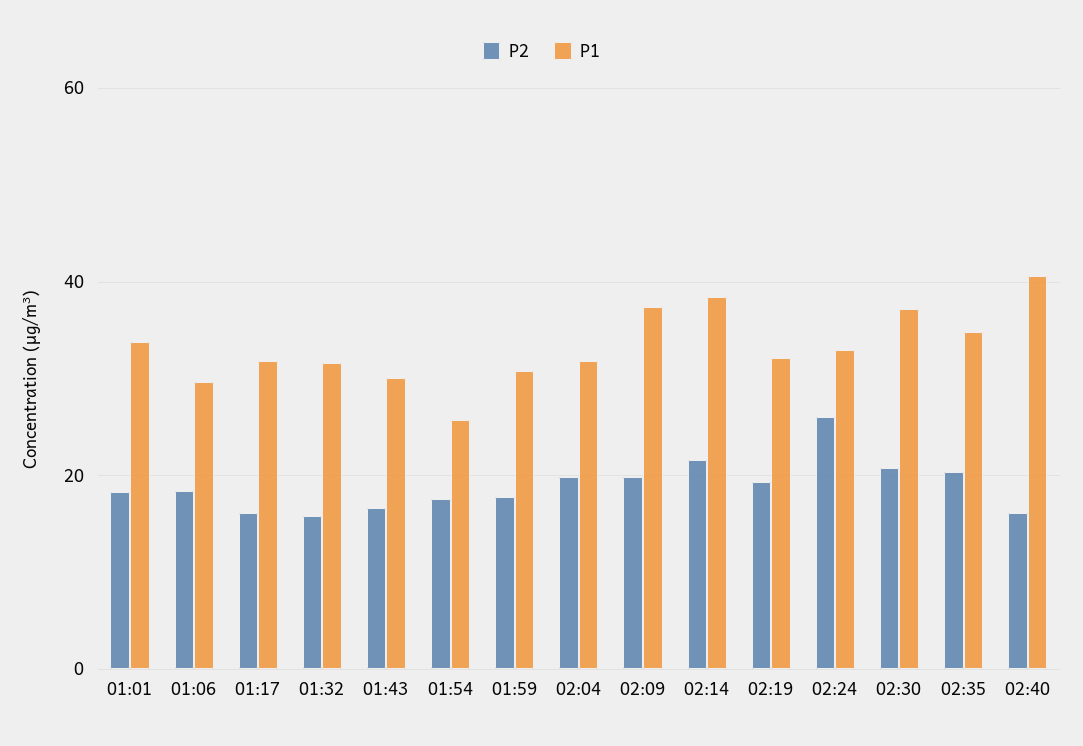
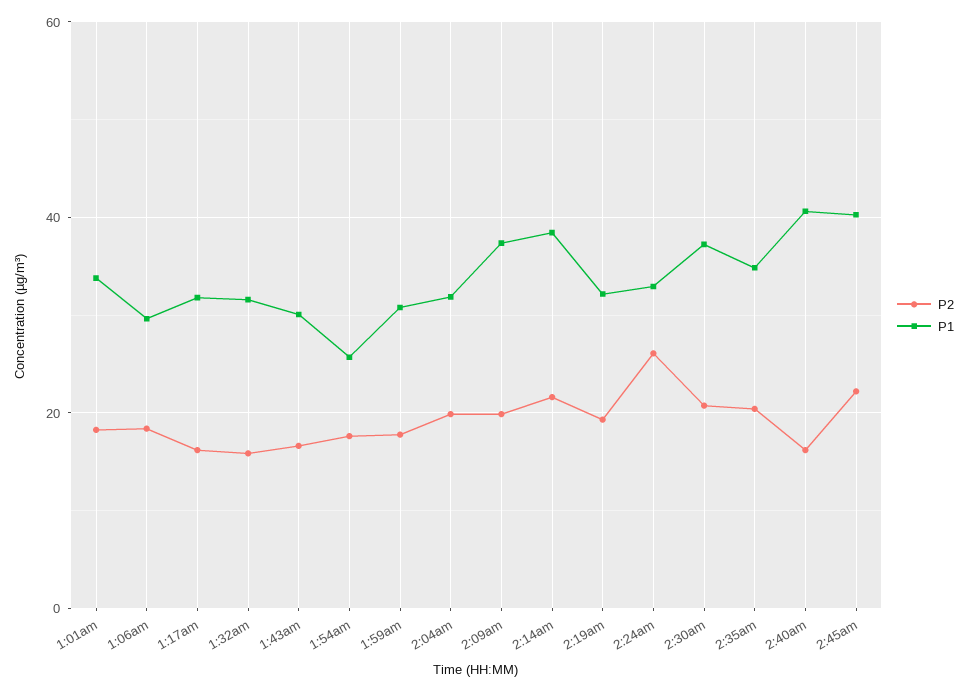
P2, 2:45am: none -> 22
P1, 2:45am: none -> 40

